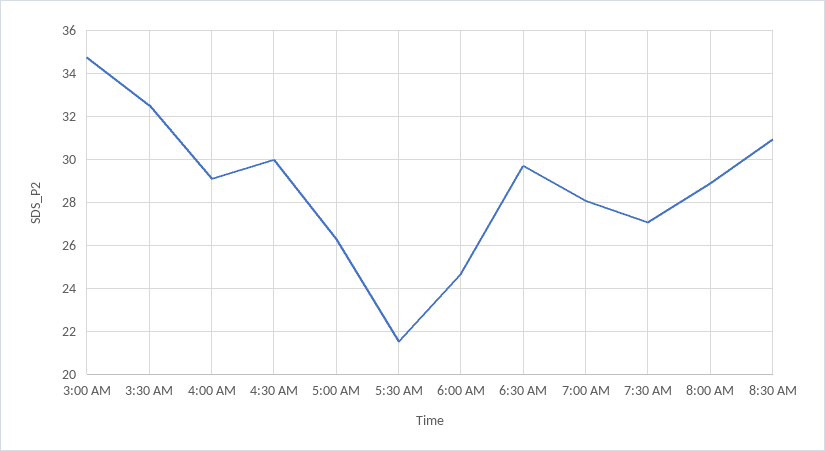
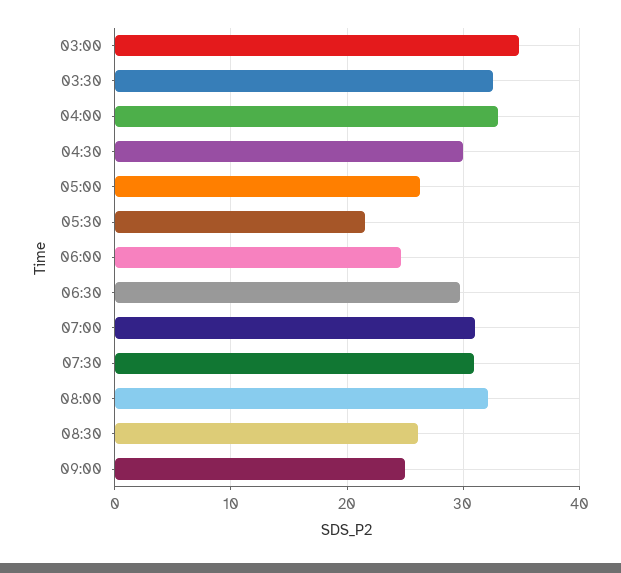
4:00 AM: 29 -> 33
7:00 AM: 28 -> 31
7:30 AM: 27 -> 31
8:00 AM: 29 -> 32
8:30 AM: 31 -> 26
09:00: none -> 25

